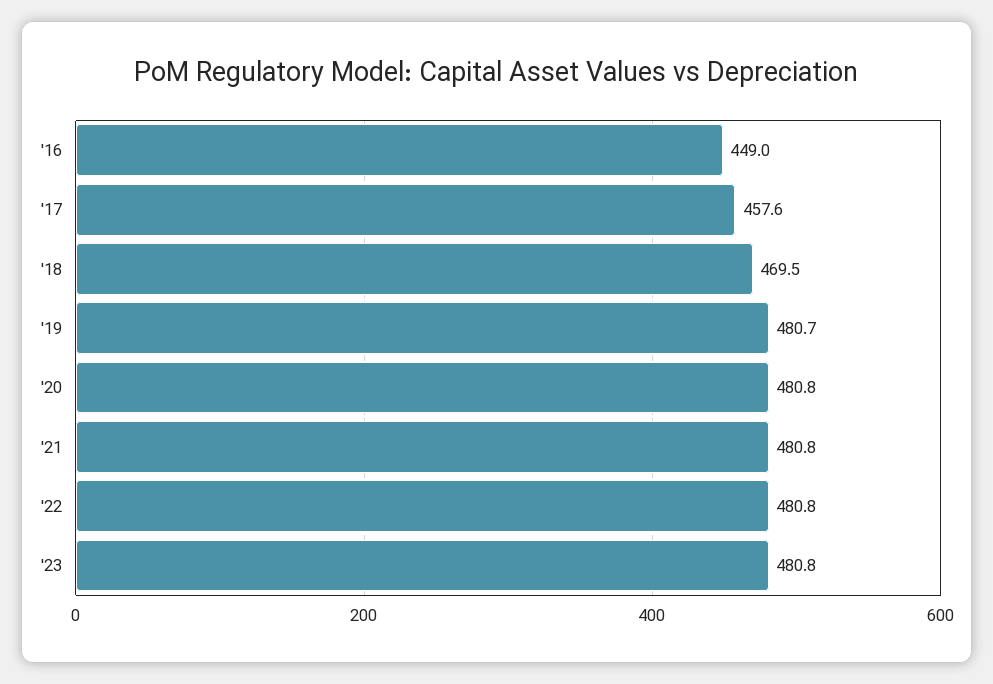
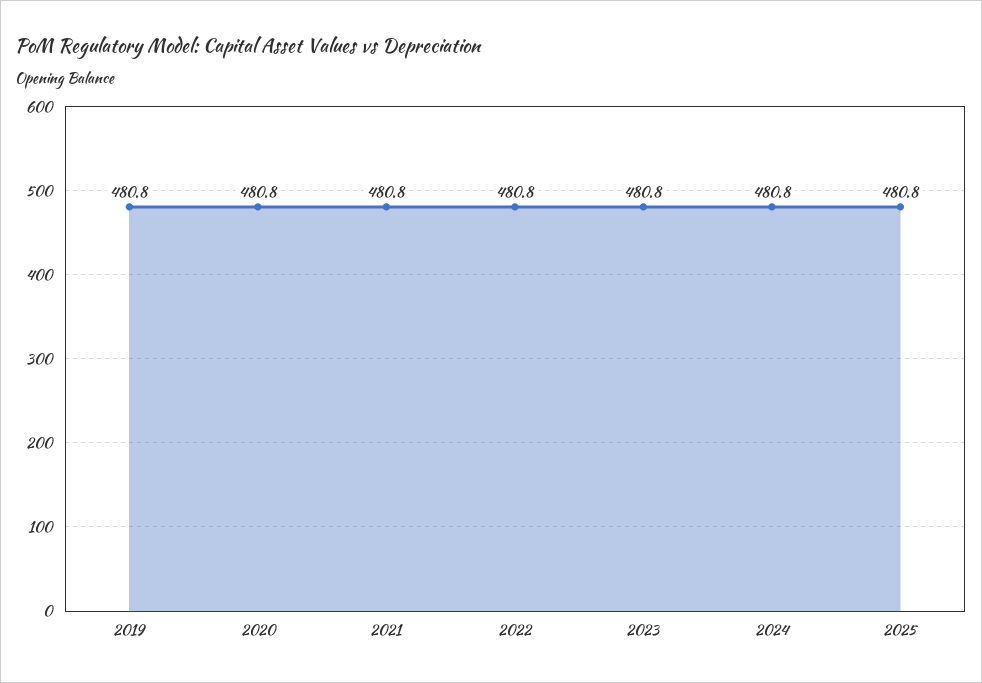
'16: 449 -> none
'17: 457.6 -> none
'18: 469.5 -> none
'19: 480.7 -> 480.8
2024: none -> 480.8
2025: none -> 480.8

